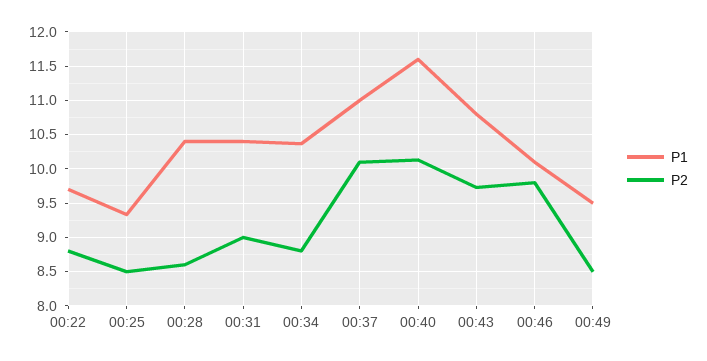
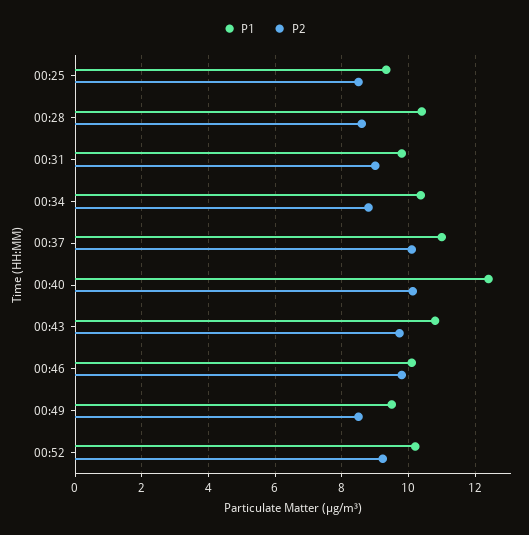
P1, 00:22: 9.7 -> none
P2, 00:22: 8.8 -> none
P1, 00:31: 10.4 -> 9.8
P1, 00:40: 11.6 -> 12.4
P1, 00:52: none -> 10.2
P2, 00:52: none -> 9.2

